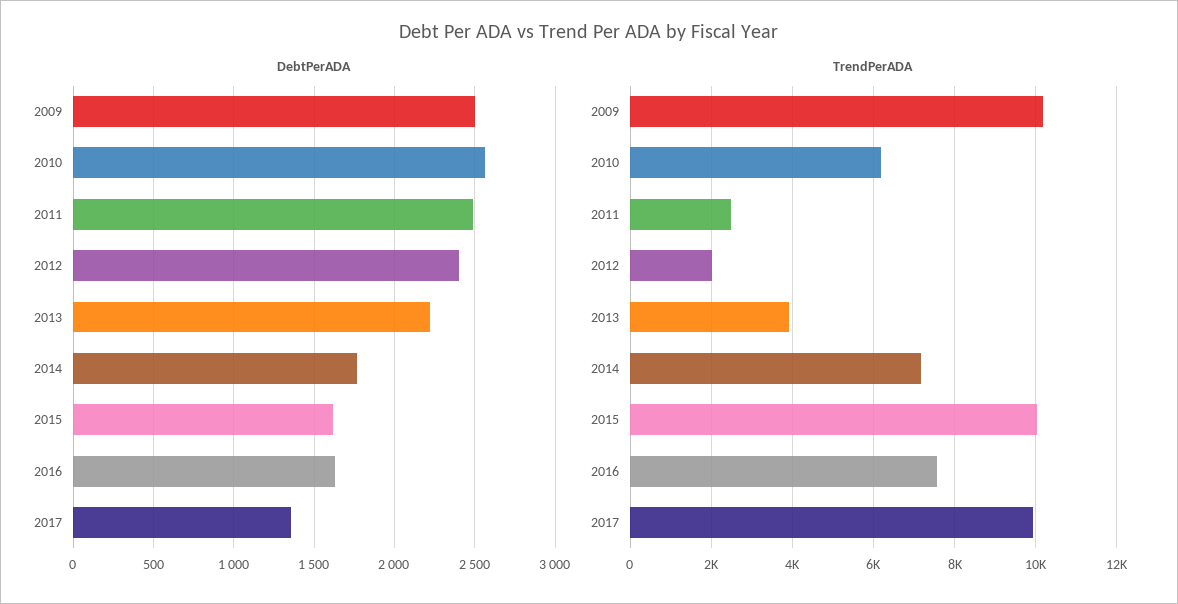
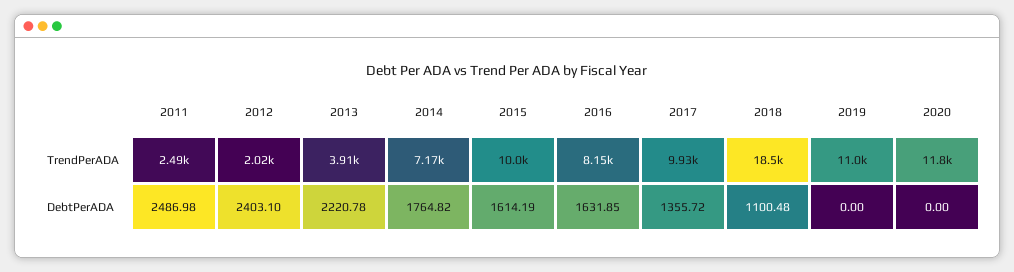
DebtPerADA, 2009: 2500 -> none
DebtPerADA, 2010: 2550 -> none
TrendPerADA, 2009: 10200 -> none
TrendPerADA, 2010: 6200 -> none
TrendPerADA, 2016: 7600 -> 8150
TrendPerADA, 2018: none -> 18500
TrendPerADA, 2019: none -> 11000
TrendPerADA, 2020: none -> 11800
DebtPerADA, 2018: none -> 1100.48
DebtPerADA, 2019: none -> 0
DebtPerADA, 2020: none -> 0

